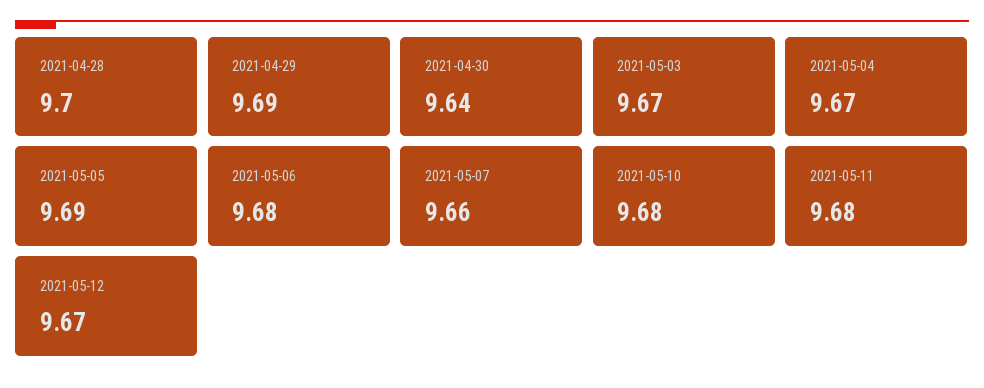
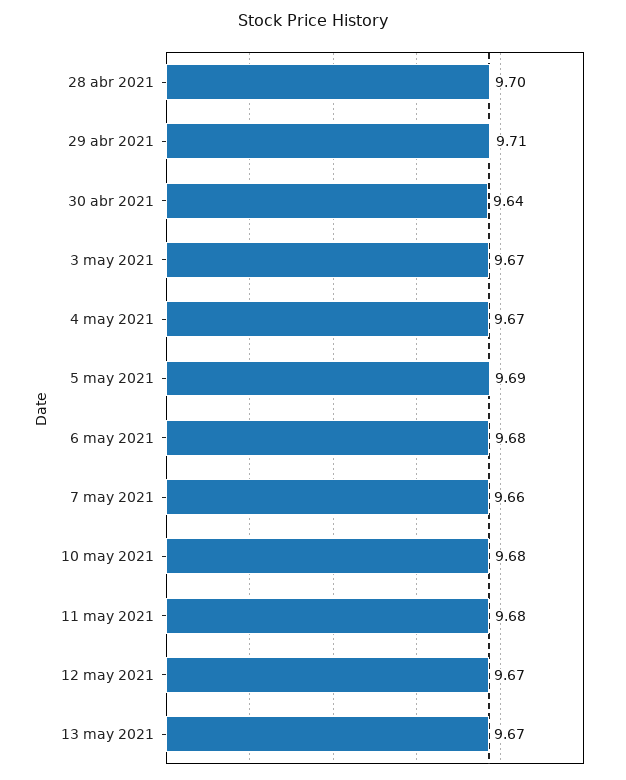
2021-04-29: 9.69 -> 9.71
13 may 2021: none -> 9.67

